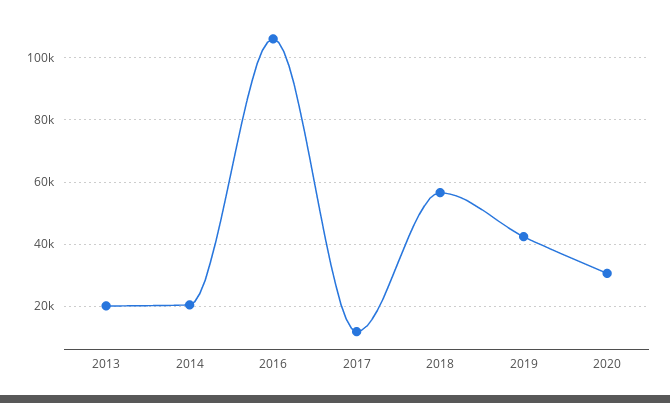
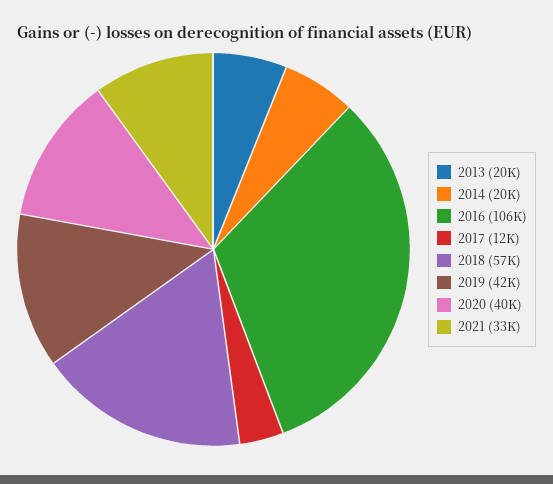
2020: 30000 -> 40000
2021: none -> 33000

